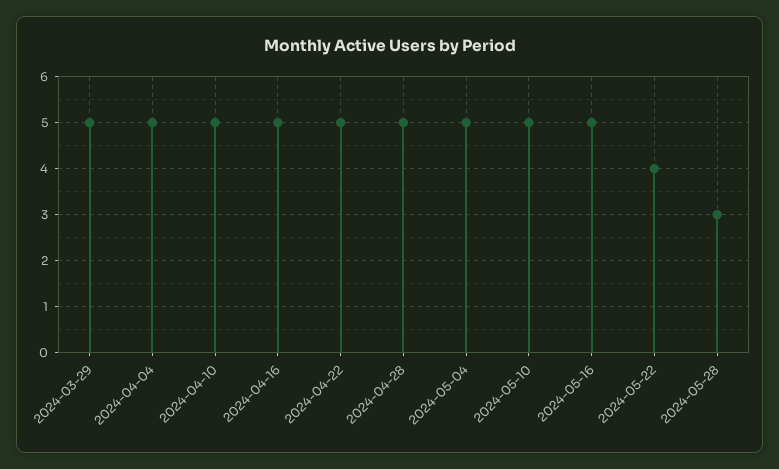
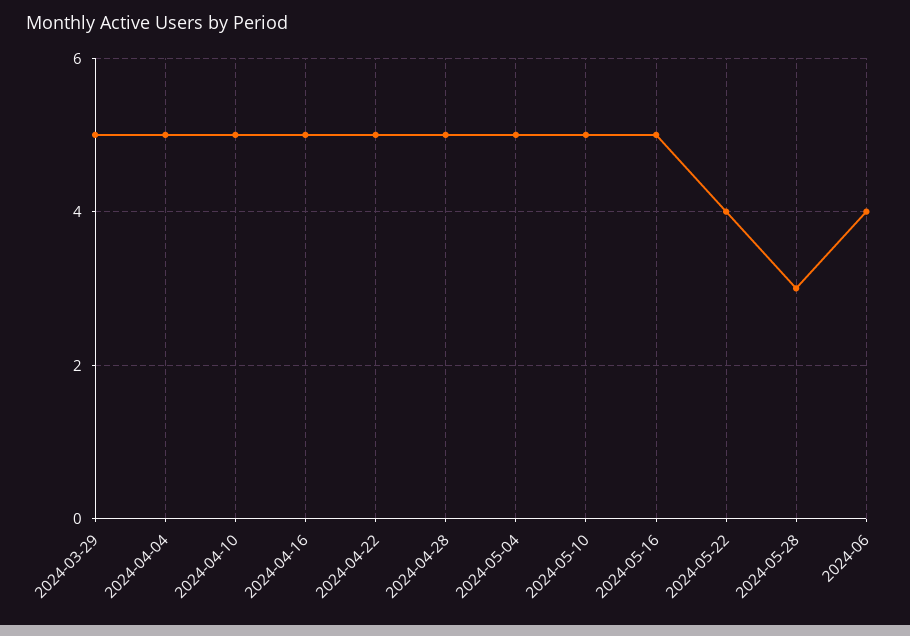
2024-06: none -> 4

